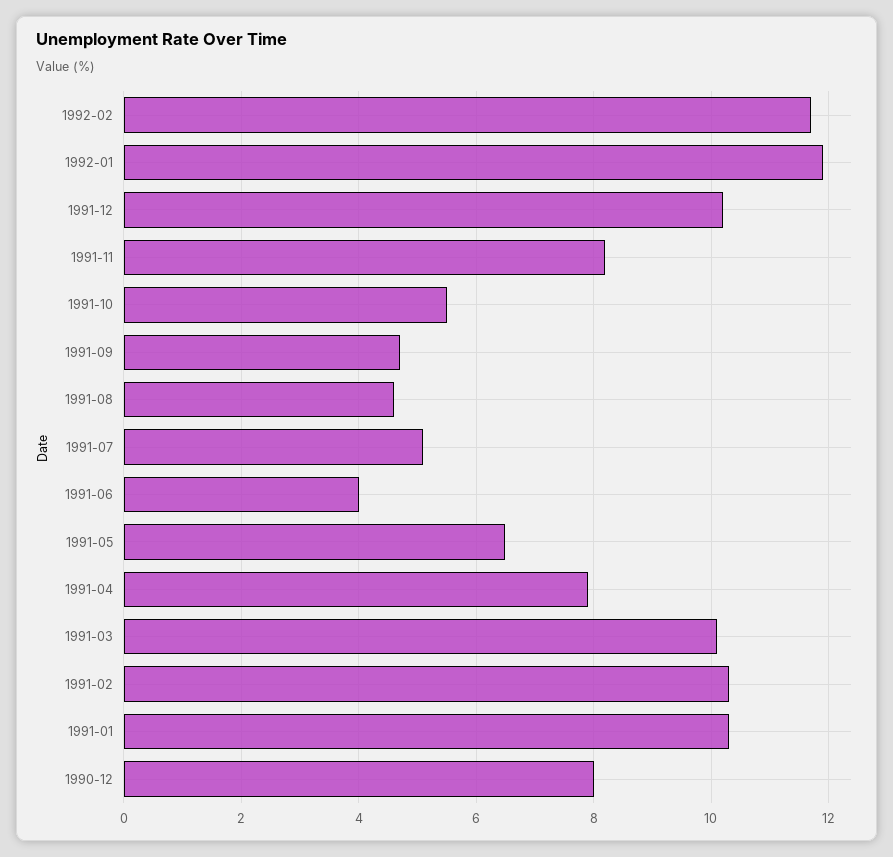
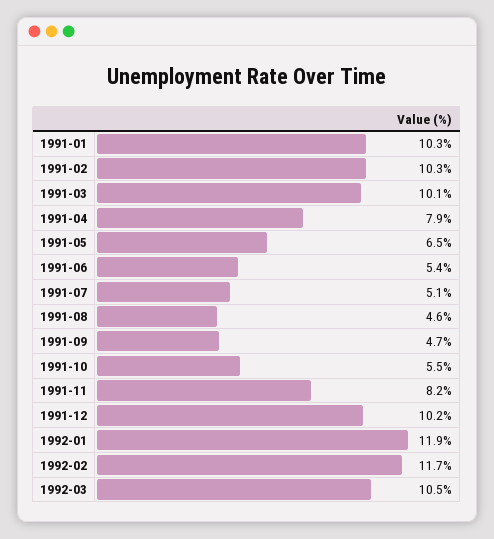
1991-06: 4 -> 5.4
1990-12: 8 -> none
1992-03: none -> 10.5

